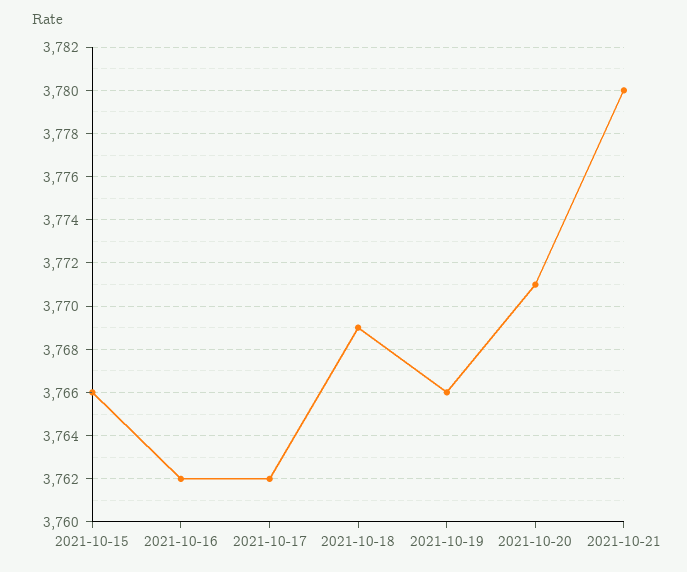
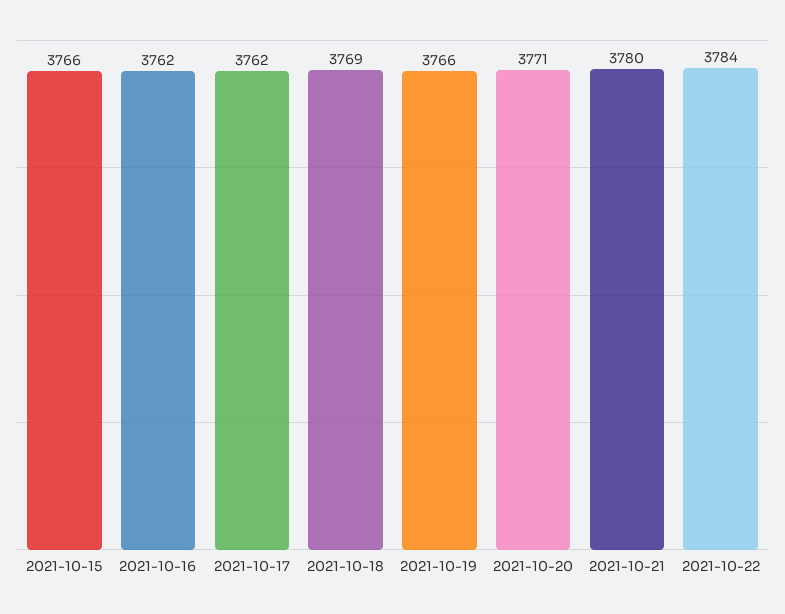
2021-10-22: none -> 3784

